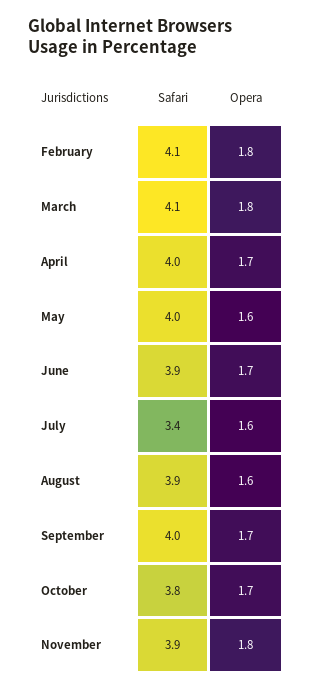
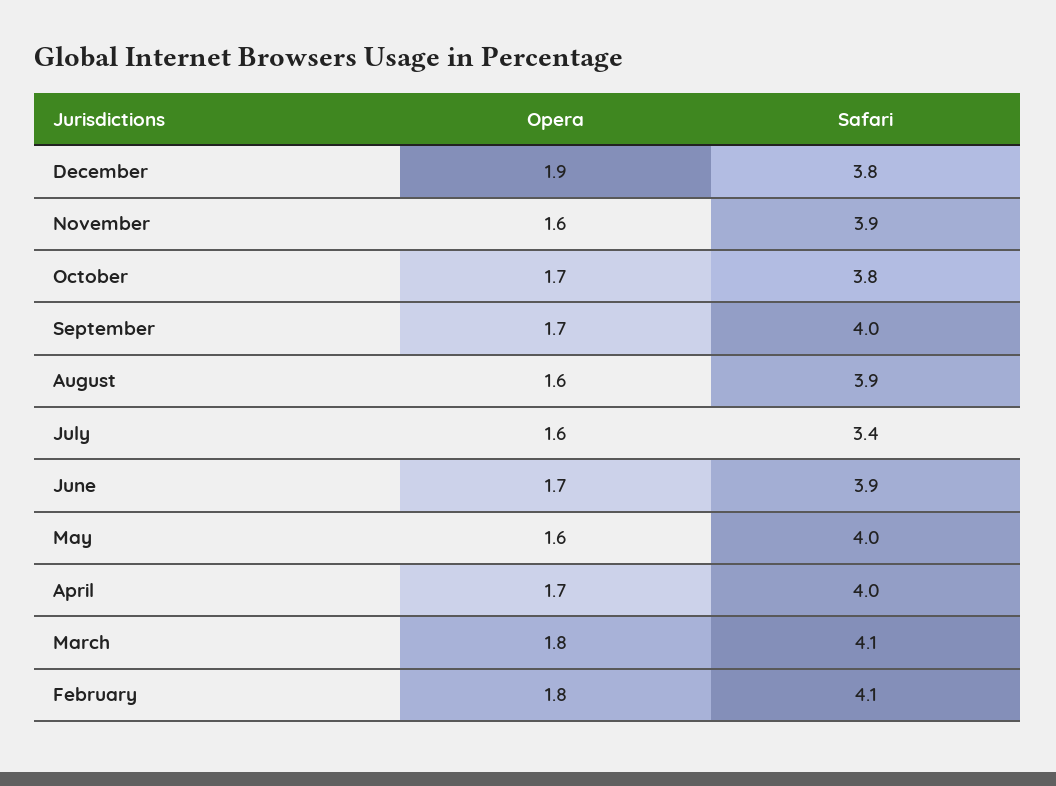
Opera, November: 1.8 -> 1.6
Opera, December: none -> 1.9
Safari, December: none -> 3.8

